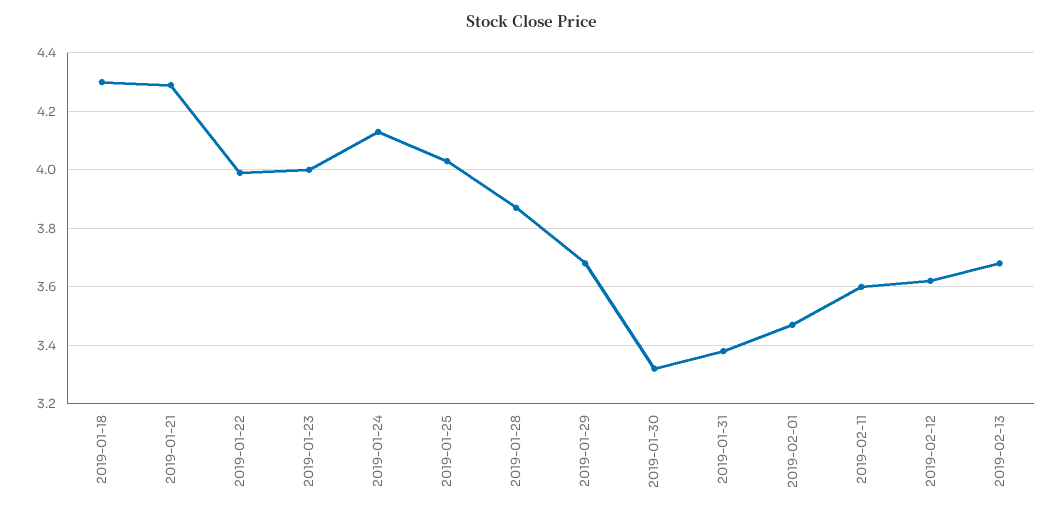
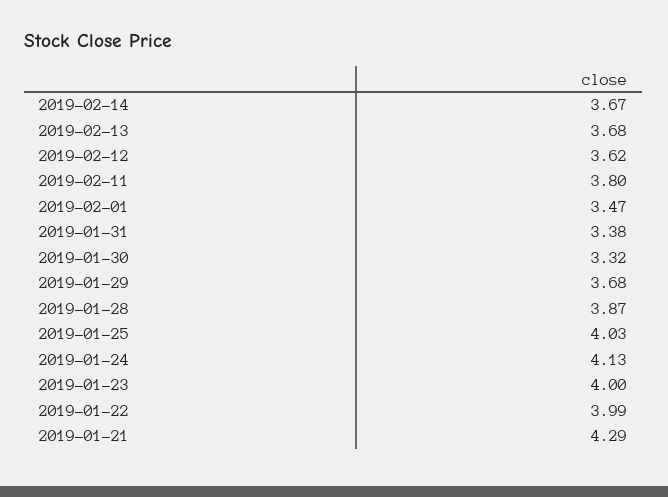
2019-01-18: 4.3 -> none
2019-02-11: 3.6 -> 3.8
2019-02-14: none -> 3.67

